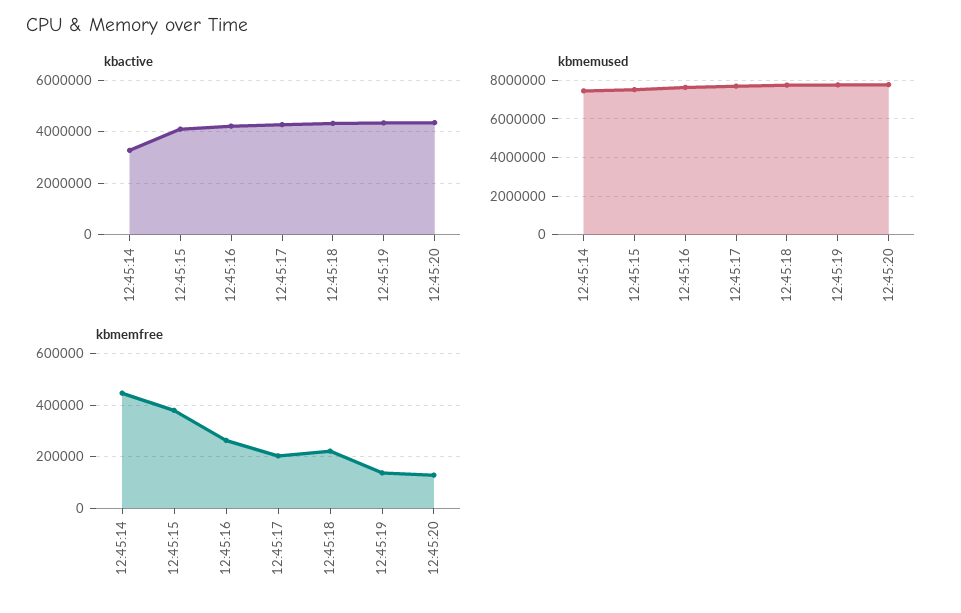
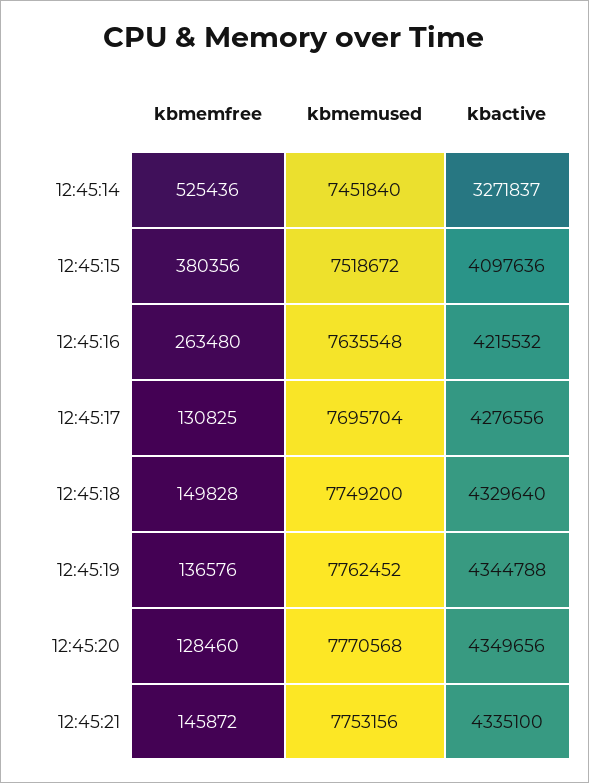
kbmemfree, 12:45:14: 450000 -> 525436
kbmemfree, 12:45:17: 200000 -> 130825
kbmemfree, 12:45:18: 225000 -> 149828
kbmemfree, 12:45:21: none -> 145872
kbmemused, 12:45:21: none -> 7753156
kbactive, 12:45:21: none -> 4335100

